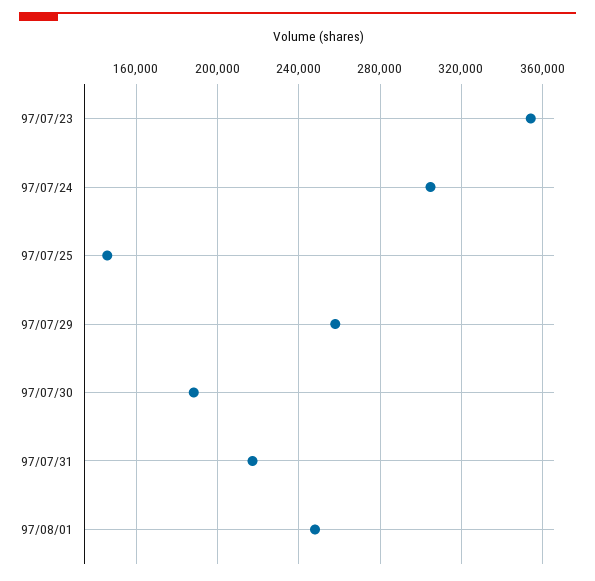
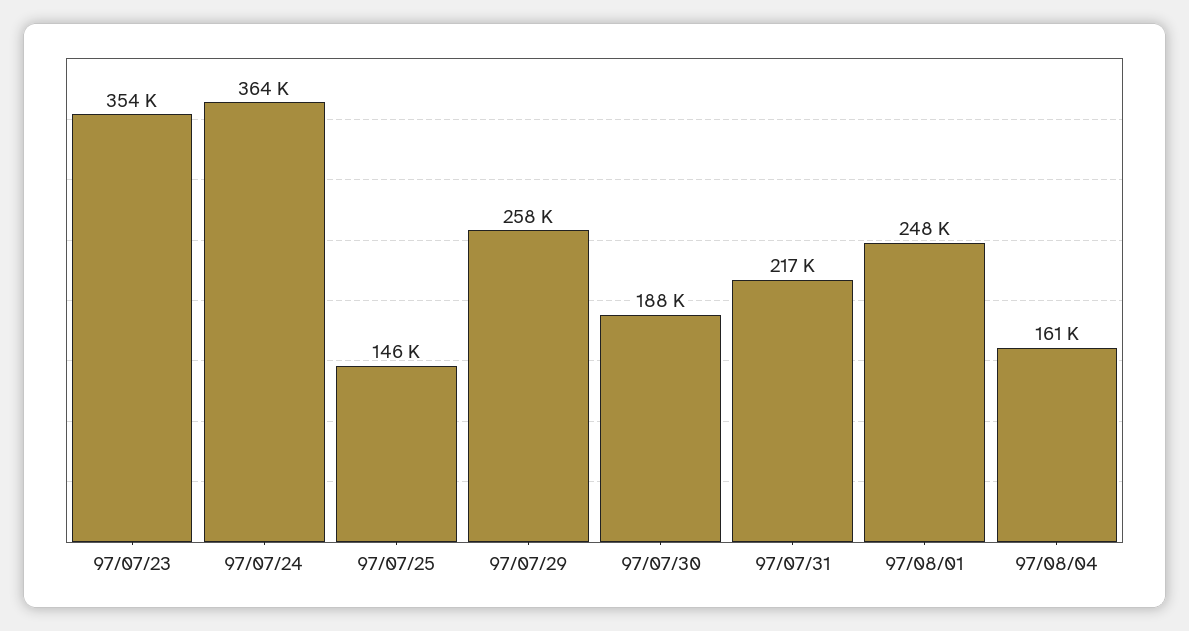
97/07/24: 305000 -> 364000
97/08/04: none -> 161000

